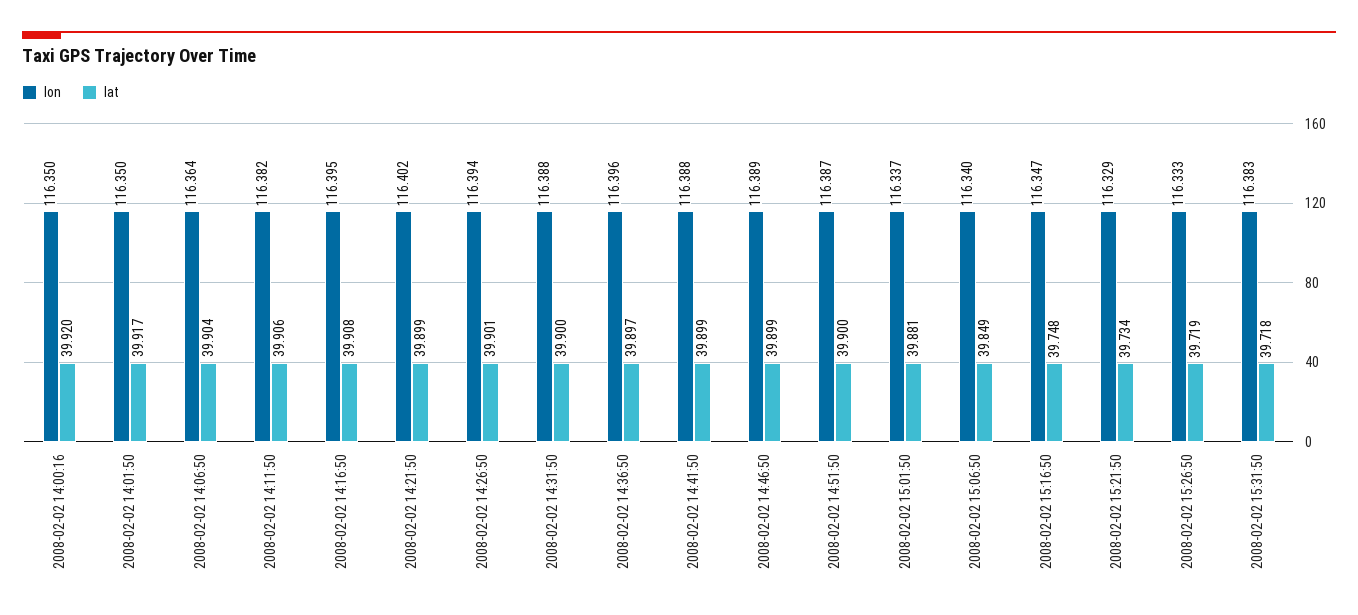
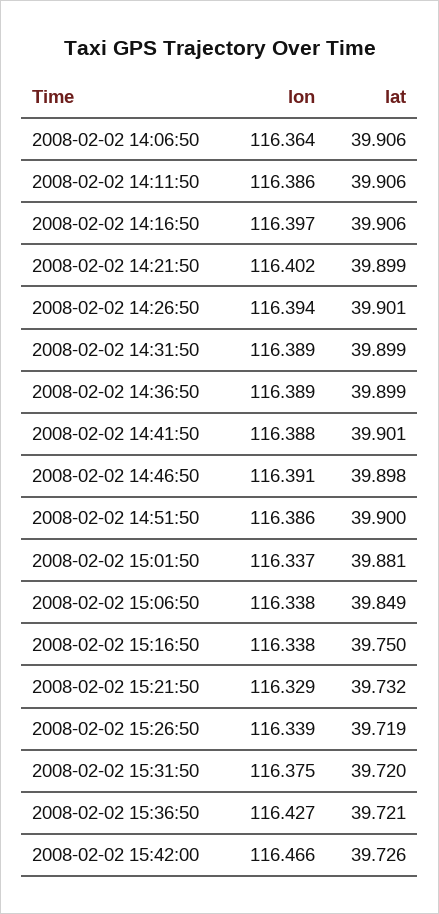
lon, 2008-02-02 14:00:16: 116.35 -> none
lat, 2008-02-02 14:00:16: 39.92 -> none
lon, 2008-02-02 14:01:50: 116.35 -> none
lat, 2008-02-02 14:01:50: 39.917 -> none
lat, 2008-02-02 14:06:50: 39.904 -> 39.906
lon, 2008-02-02 14:11:50: 116.382 -> 116.386
lon, 2008-02-02 14:16:50: 116.395 -> 116.397
lat, 2008-02-02 14:16:50: 39.908 -> 39.906
lon, 2008-02-02 14:31:50: 116.388 -> 116.389
lat, 2008-02-02 14:31:50: 39.9 -> 39.899
lon, 2008-02-02 14:36:50: 116.396 -> 116.389
lat, 2008-02-02 14:36:50: 39.897 -> 39.899
lat, 2008-02-02 14:41:50: 39.899 -> 39.901
lon, 2008-02-02 14:46:50: 116.389 -> 116.391
lat, 2008-02-02 14:46:50: 39.899 -> 39.898
lon, 2008-02-02 14:51:50: 116.387 -> 116.386
lon, 2008-02-02 15:06:50: 116.34 -> 116.338
lon, 2008-02-02 15:16:50: 116.347 -> 116.338
lat, 2008-02-02 15:16:50: 39.748 -> 39.75
lat, 2008-02-02 15:21:50: 39.734 -> 39.732
lon, 2008-02-02 15:26:50: 116.333 -> 116.339
lon, 2008-02-02 15:31:50: 116.383 -> 116.375
lat, 2008-02-02 15:31:50: 39.718 -> 39.72
lon, 2008-02-02 15:36:50: none -> 116.427
lat, 2008-02-02 15:36:50: none -> 39.721
lon, 2008-02-02 15:42:00: none -> 116.466
lat, 2008-02-02 15:42:00: none -> 39.726

